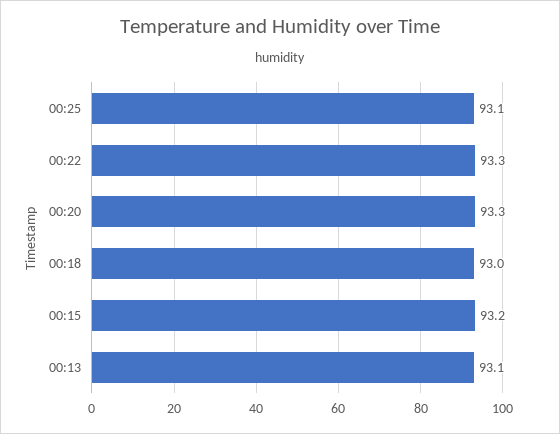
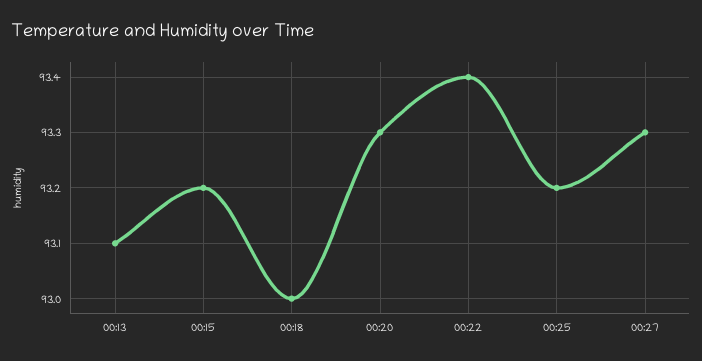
00:25: 93.1 -> 93.2
00:22: 93.3 -> 93.4
00:27: none -> 93.3

